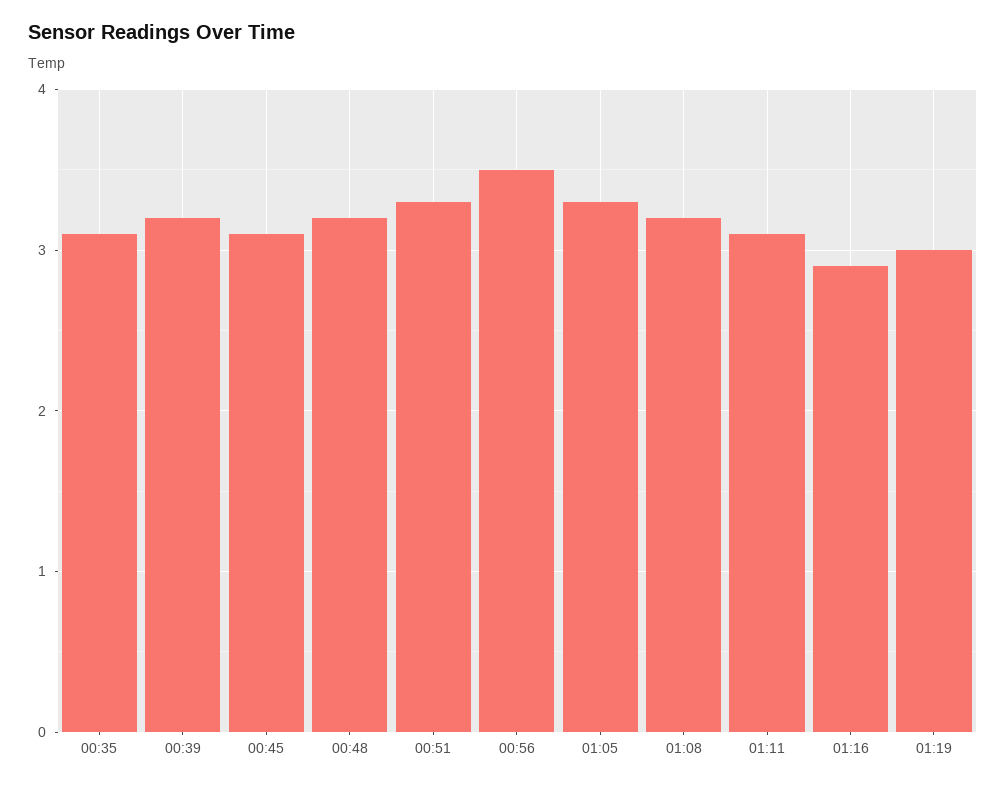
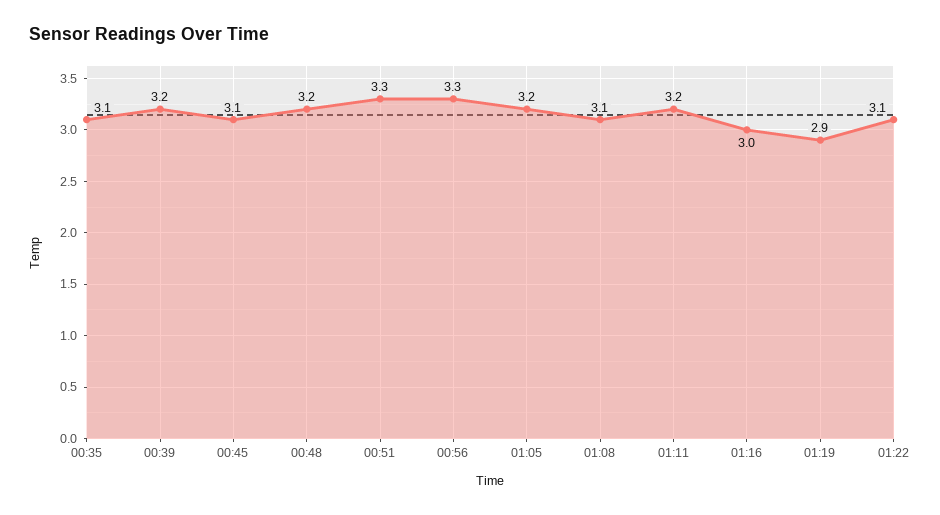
00:56: 3.5 -> 3.3
01:05: 3.3 -> 3.2
01:08: 3.2 -> 3.1
01:11: 3.1 -> 3.2
01:16: 2.9 -> 3
01:19: 3 -> 2.9
01:22: none -> 3.1

